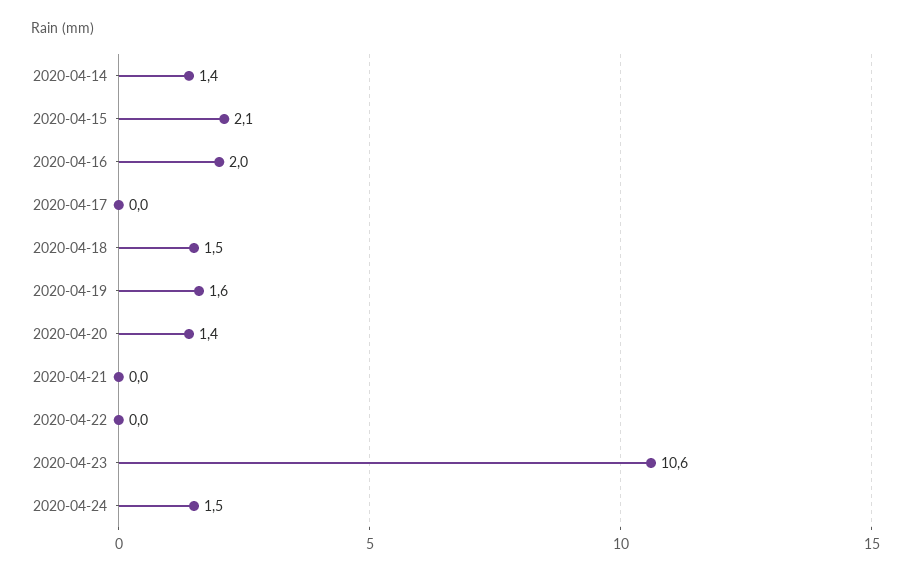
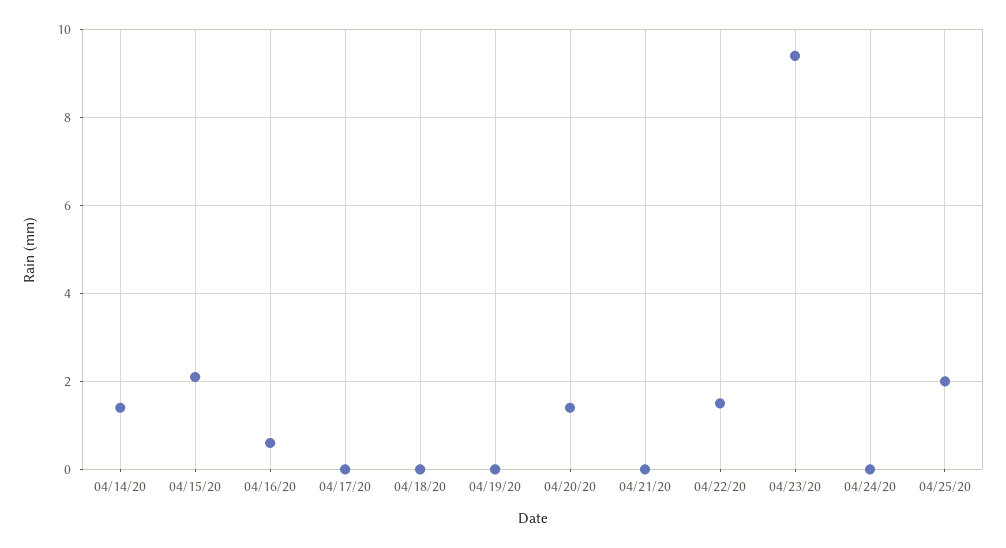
2020-04-16: 2 -> 0.5
2020-04-18: 1.5 -> 0
2020-04-19: 1.6 -> 0
2020-04-22: 0 -> 1.5
2020-04-23: 10.6 -> 9.5
2020-04-24: 1.5 -> 0
04/25/20: none -> 2

